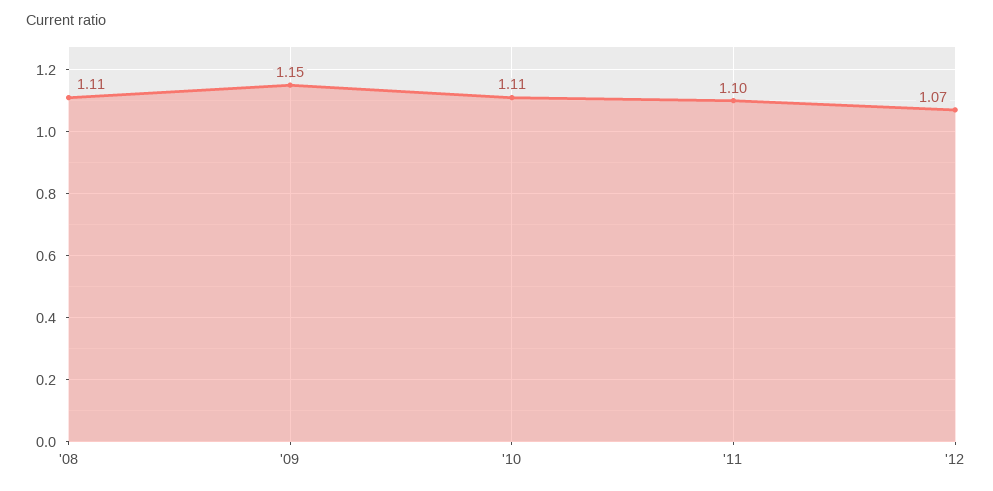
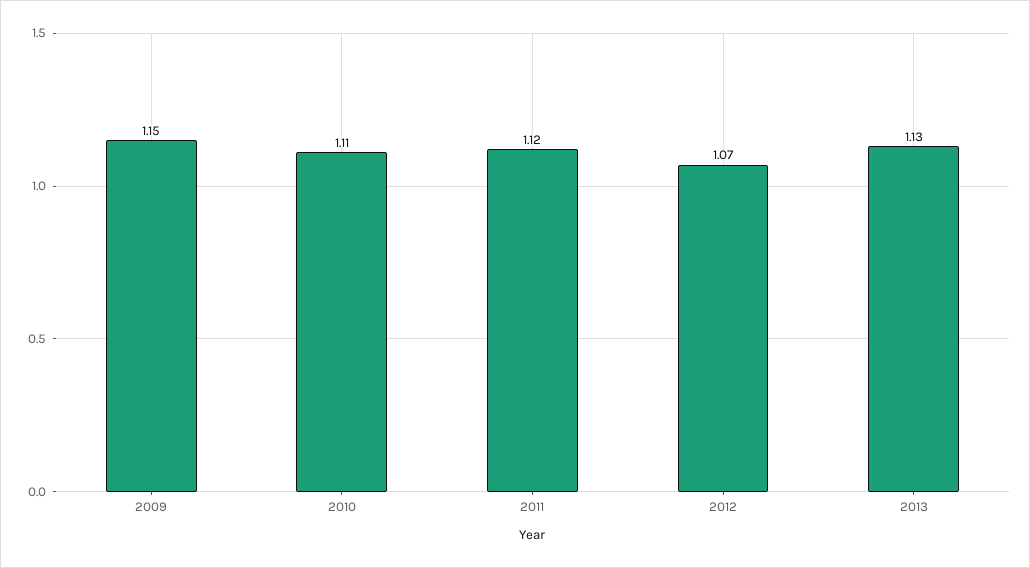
'08: 1.11 -> none
'11: 1.1 -> 1.12
2013: none -> 1.13

